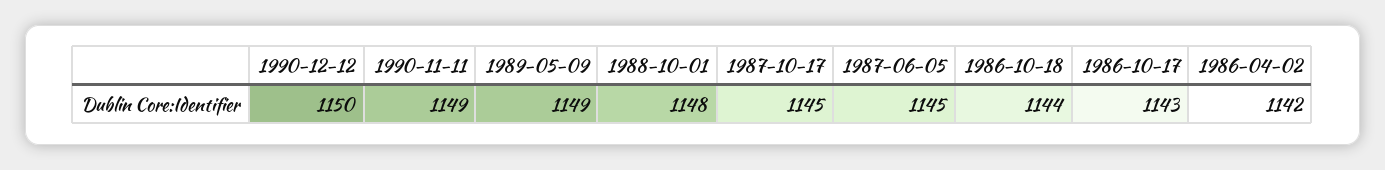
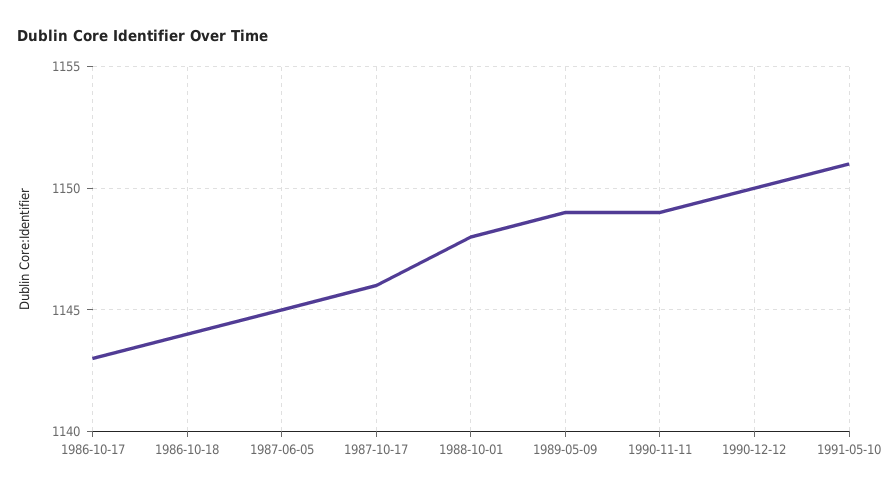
1987-10-17: 1145 -> 1146
1986-04-02: 1142 -> none
1991-05-10: none -> 1151

